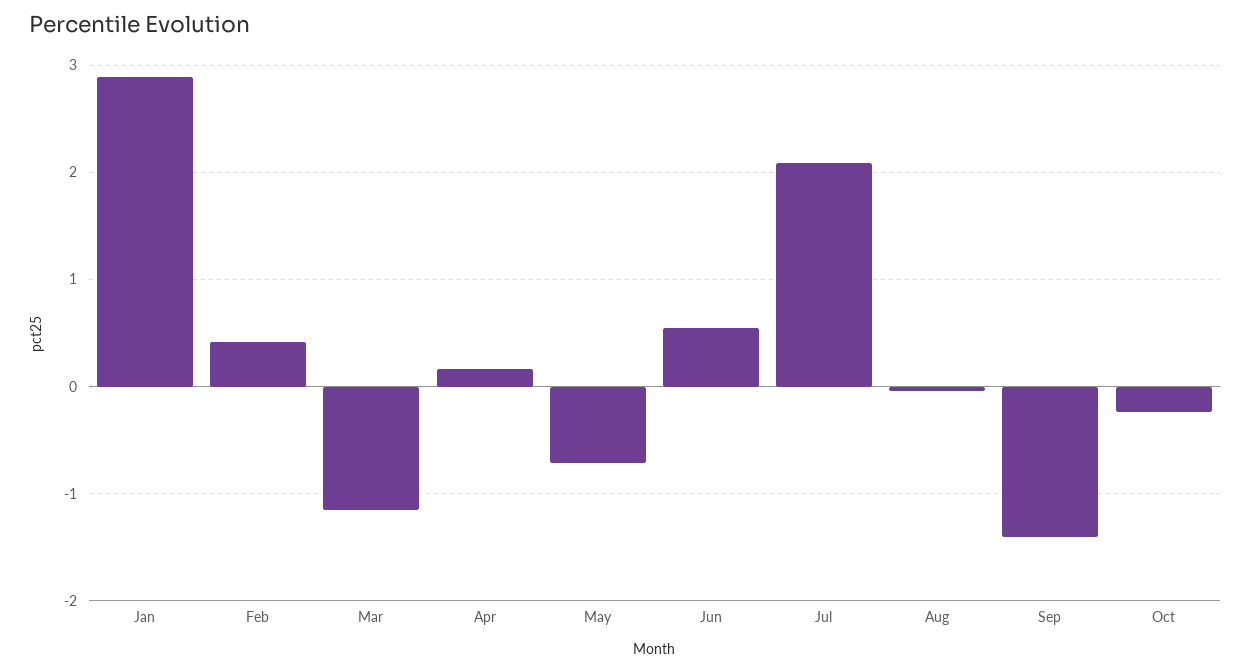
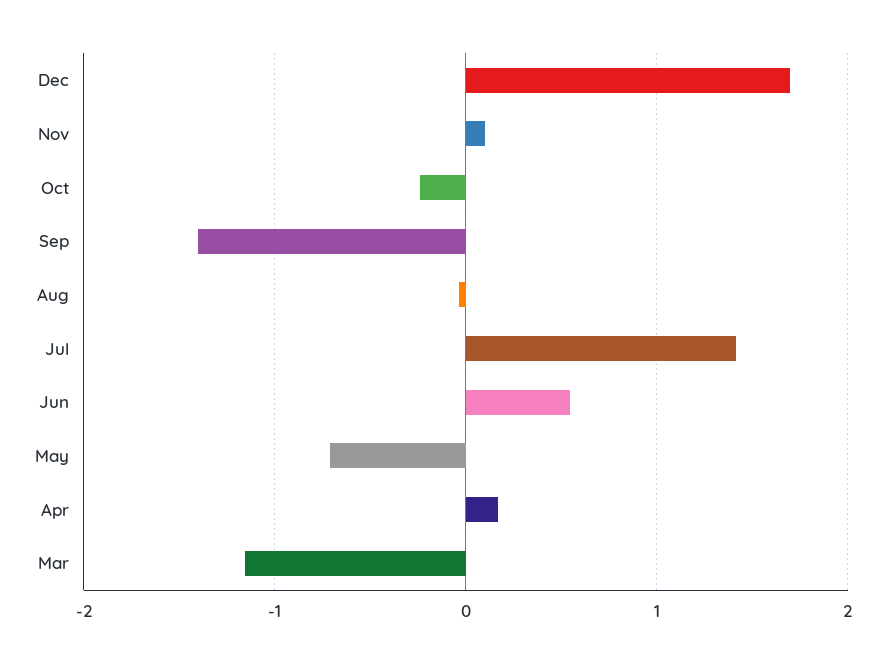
Jan: 2.9 -> none
Feb: 0.4 -> none
Jul: 2.1 -> 1.4
Dec: none -> 1.7
Nov: none -> 0.1

